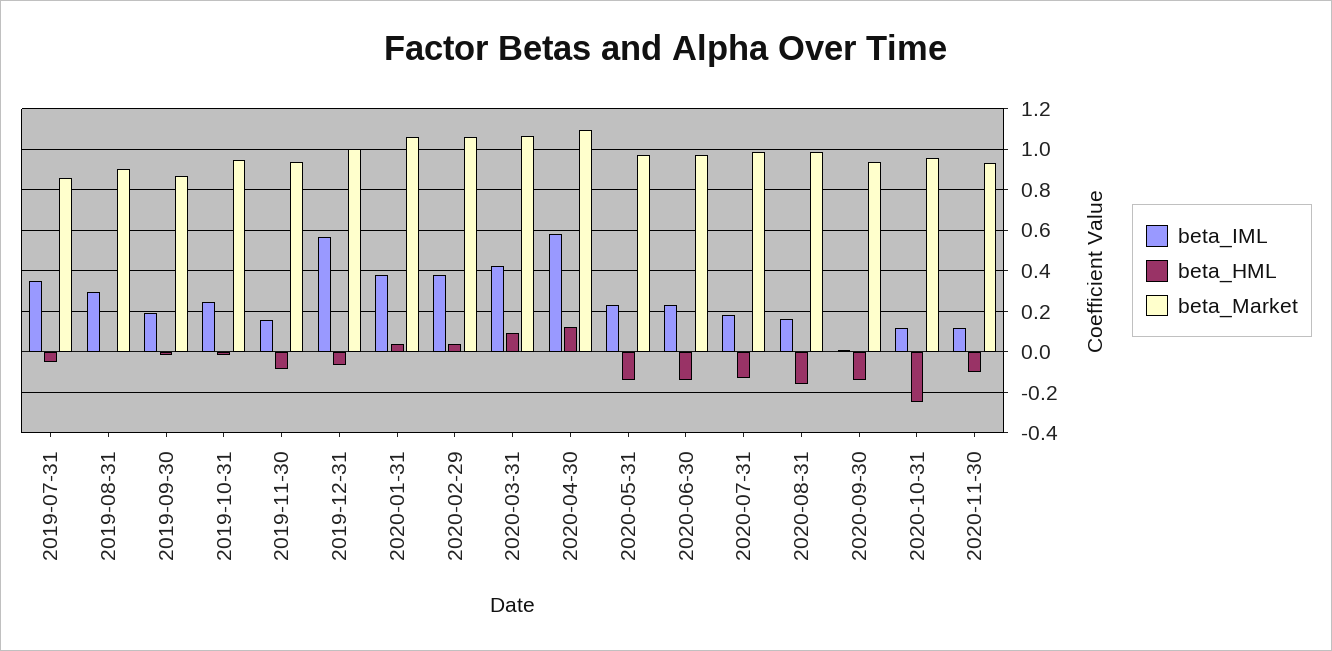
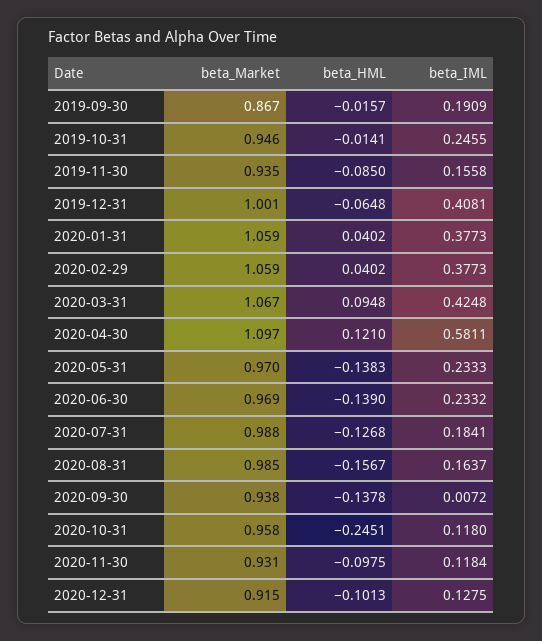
beta_IML, 2019-07-31: 0.35 -> none
beta_HML, 2019-07-31: -0.05 -> none
beta_Market, 2019-07-31: 0.85 -> none
beta_IML, 2019-08-31: 0.3 -> none
beta_HML, 2019-08-31: 0 -> none
beta_Market, 2019-08-31: 0.9 -> none
beta_IML, 2019-12-31: 0.55 -> 0.4081
beta_Market, 2020-12-31: none -> 0.915
beta_HML, 2020-12-31: none -> -0.1013
beta_IML, 2020-12-31: none -> 0.1275

